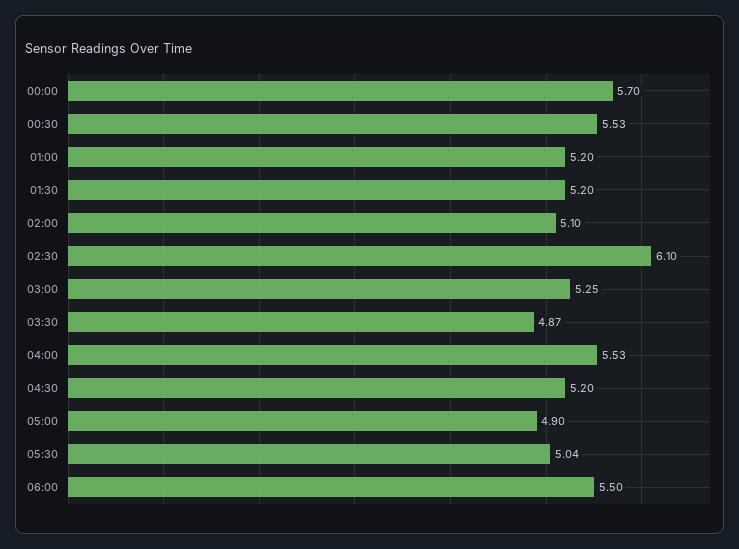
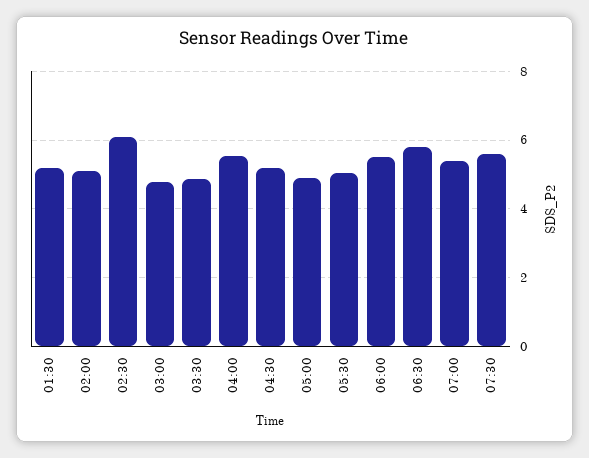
00:00: 5.7 -> none
00:30: 5.53 -> none
01:00: 5.2 -> none
03:00: 5.25 -> 4.8
06:30: none -> 5.8
07:00: none -> 5.4
07:30: none -> 5.6

